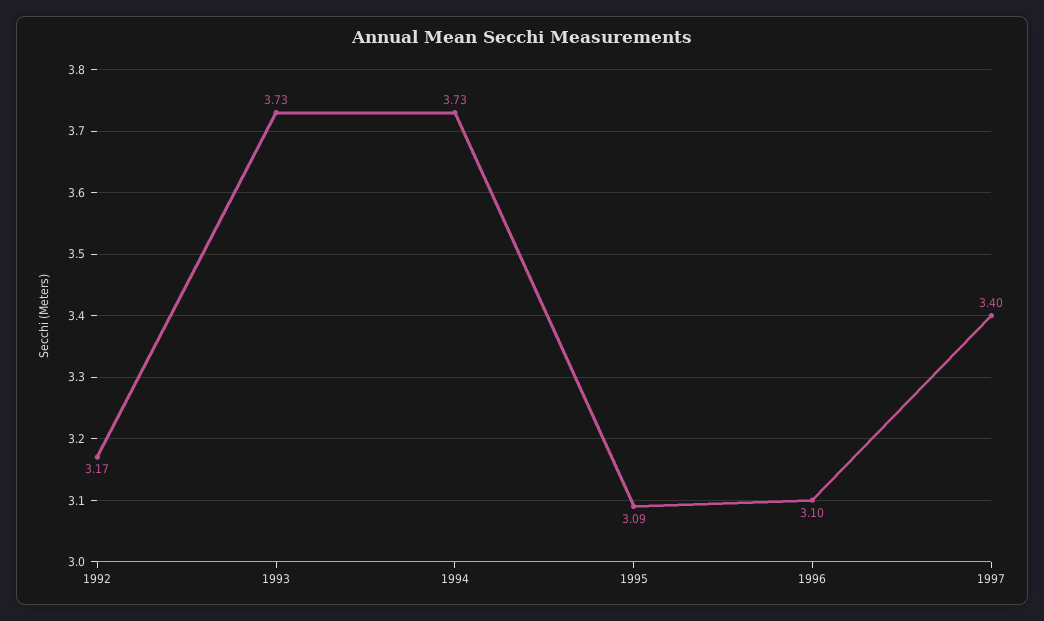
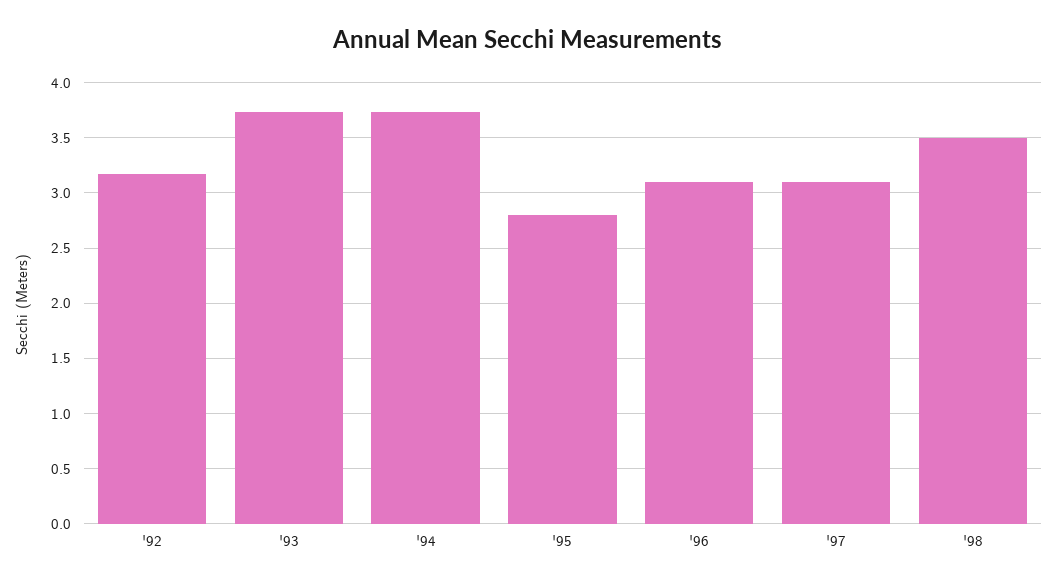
1995: 3.09 -> 2.8
1997: 3.4 -> 3.1
'98: none -> 3.5

